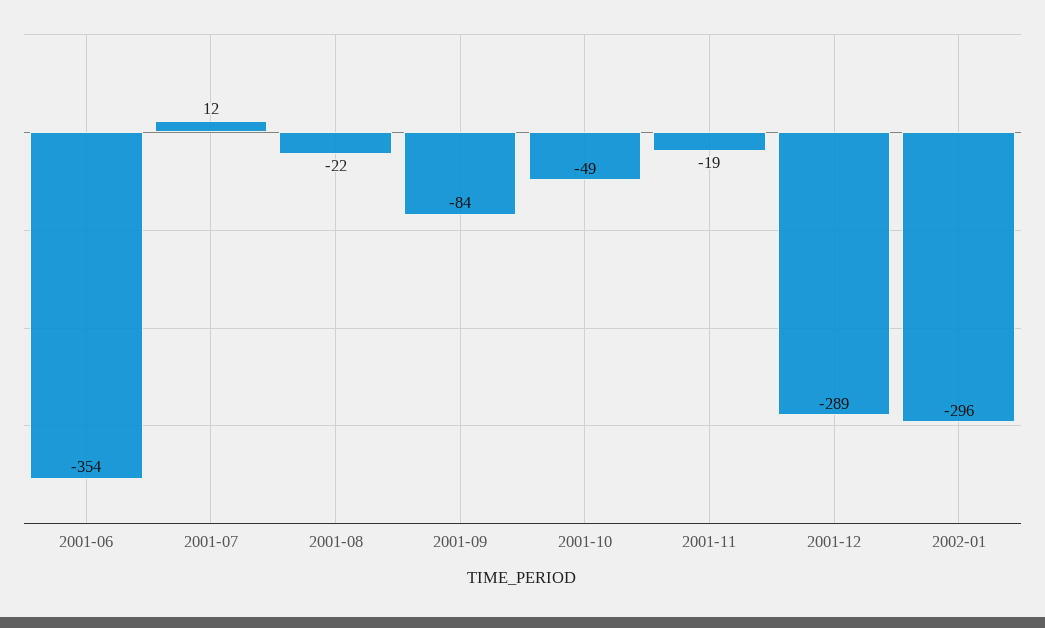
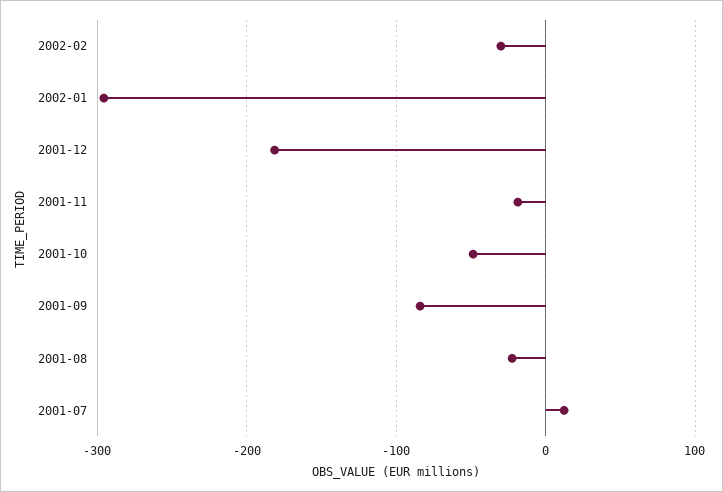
2001-06: -354 -> none
2001-12: -289 -> -180
2002-02: none -> -30

